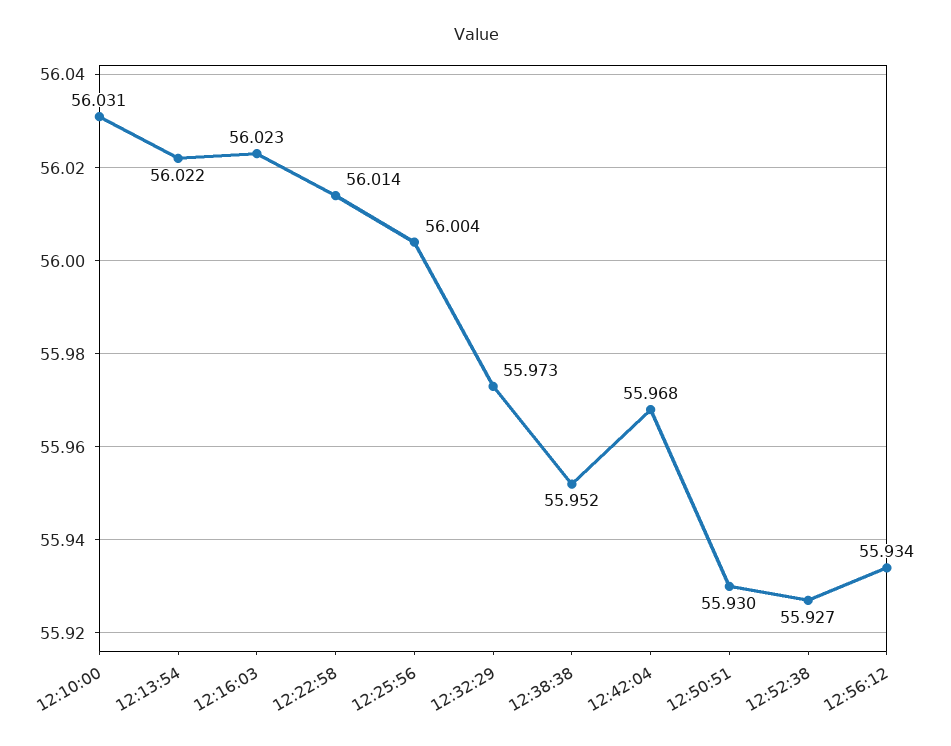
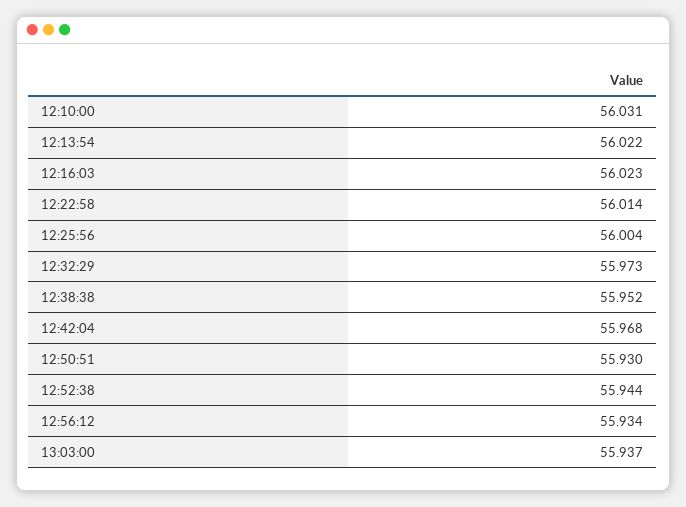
12:52:38: 55.927 -> 55.944
13:03:00: none -> 55.937

